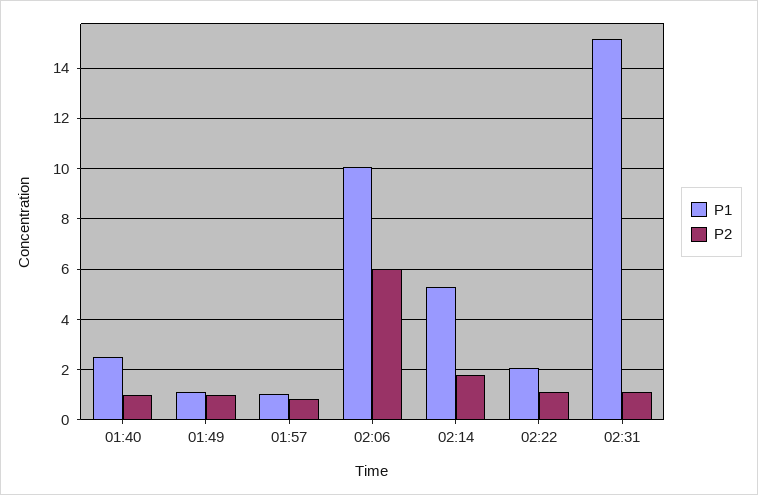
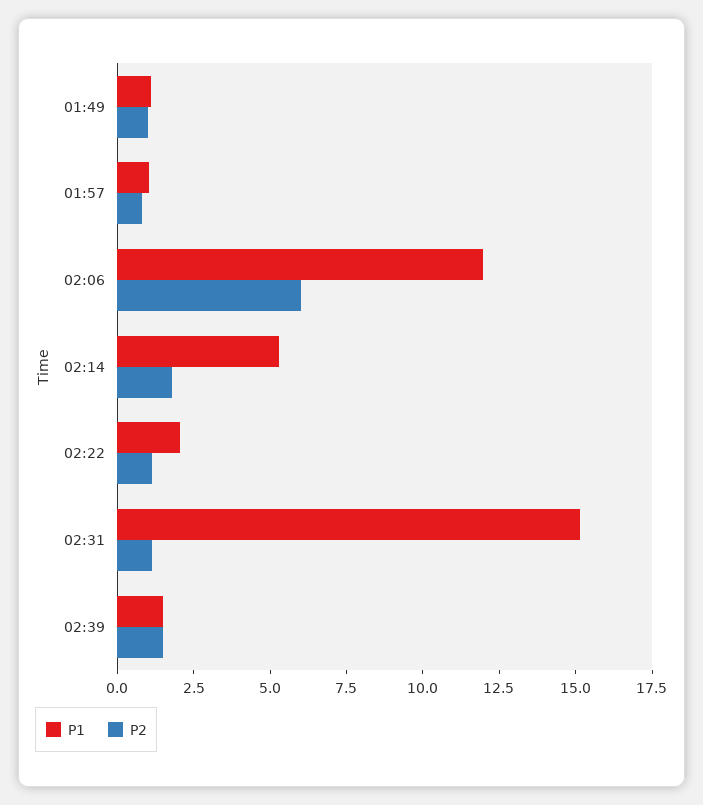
P1, 01:40: 2.5 -> none
P2, 01:40: 1 -> none
P1, 02:06: 10 -> 12
P1, 02:39: none -> 1.5
P2, 02:39: none -> 1.5

